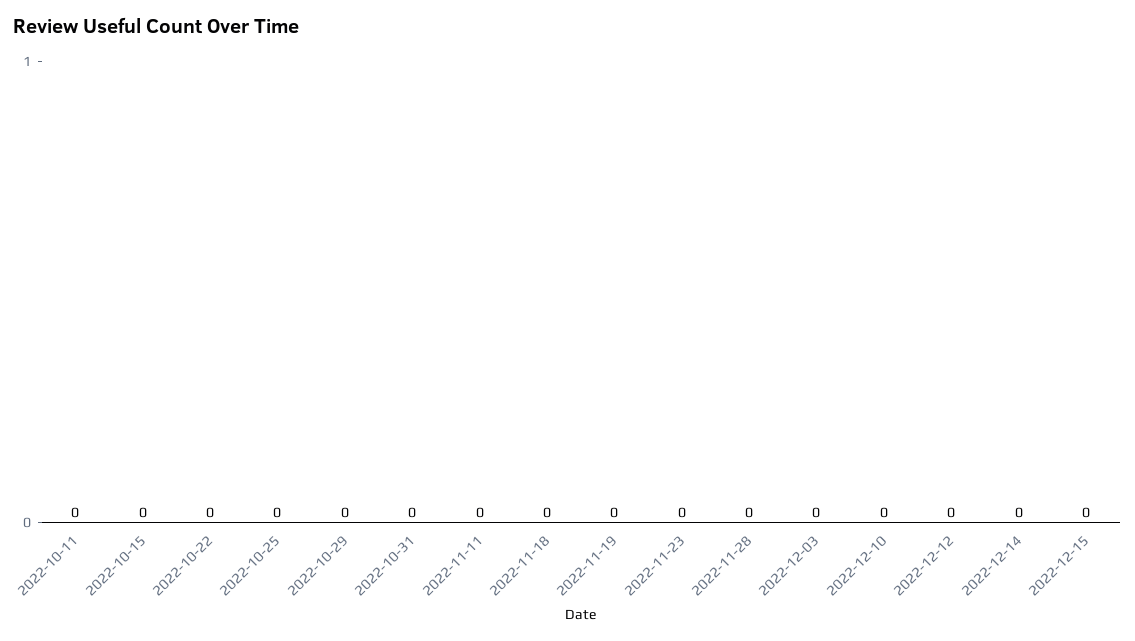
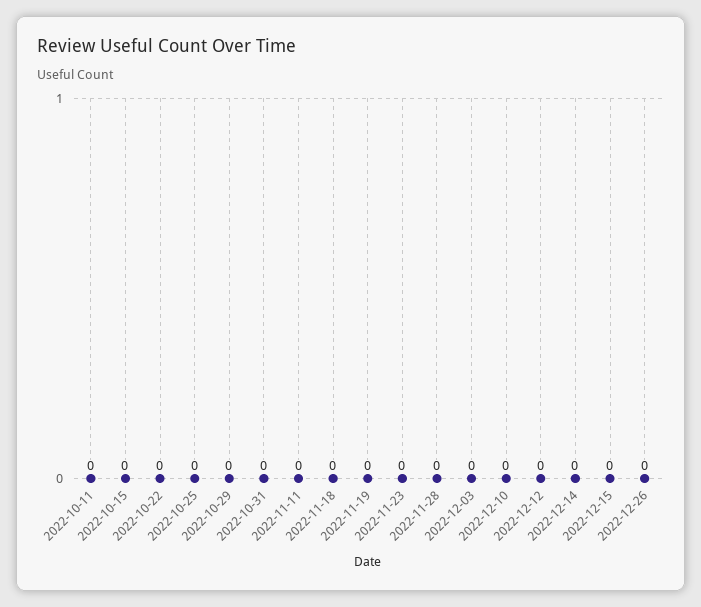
2022-12-26: none -> 0

